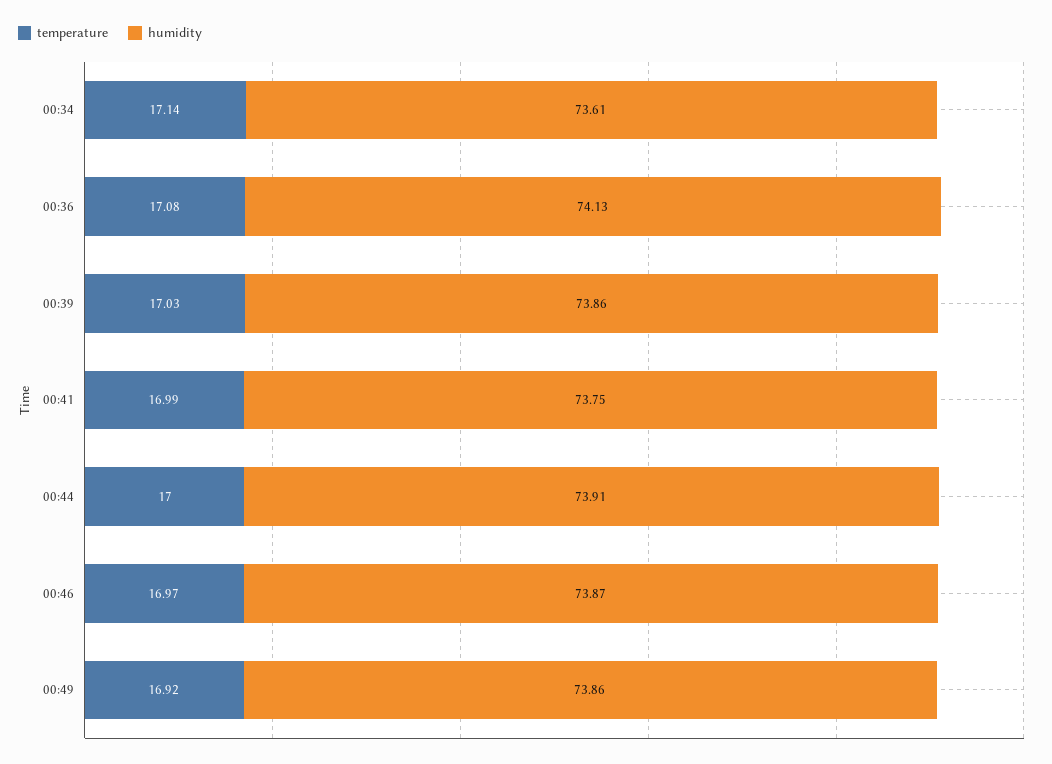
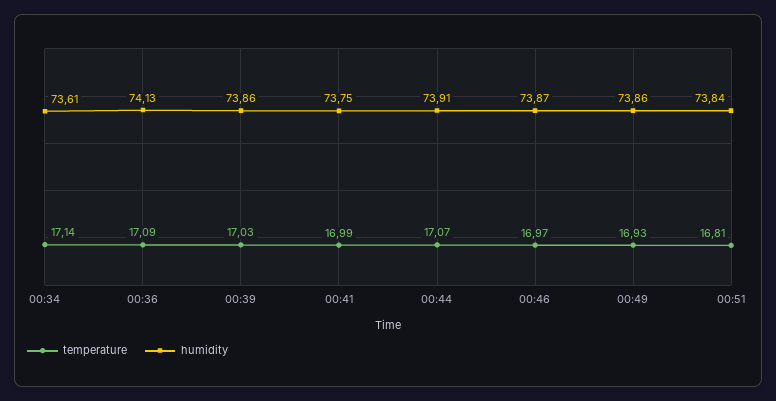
temperature, 00:36: 17.08 -> 17.09
temperature, 00:44: 17 -> 17.07
temperature, 00:49: 16.92 -> 16.93
temperature, 00:51: none -> 16.81
humidity, 00:51: none -> 73.84

